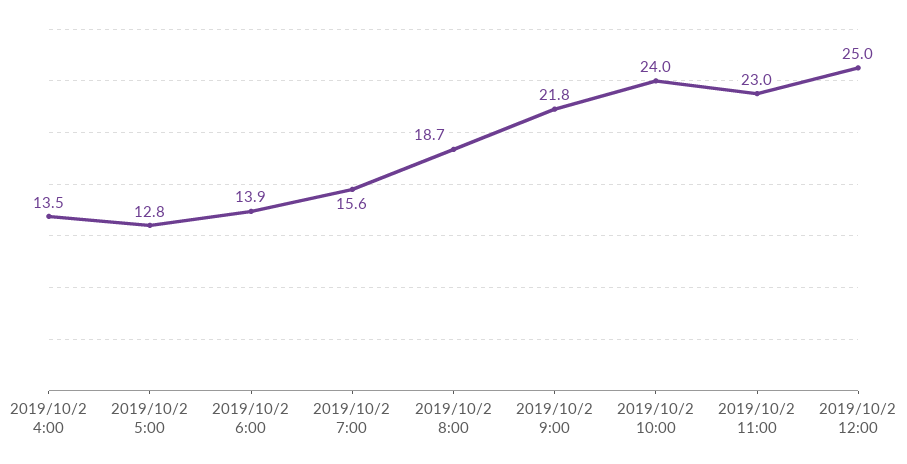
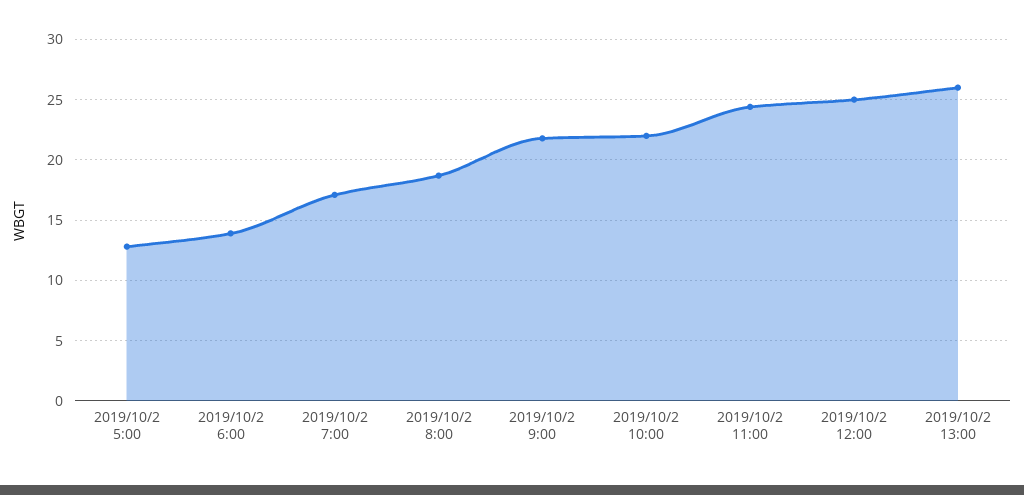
2019/10/2 4:00: 13.5 -> none
2019/10/2 7:00: 15.6 -> 17
2019/10/2 10:00: 24 -> 22
2019/10/2 11:00: 23 -> 24.5
2019/10/2 13:00: none -> 26

